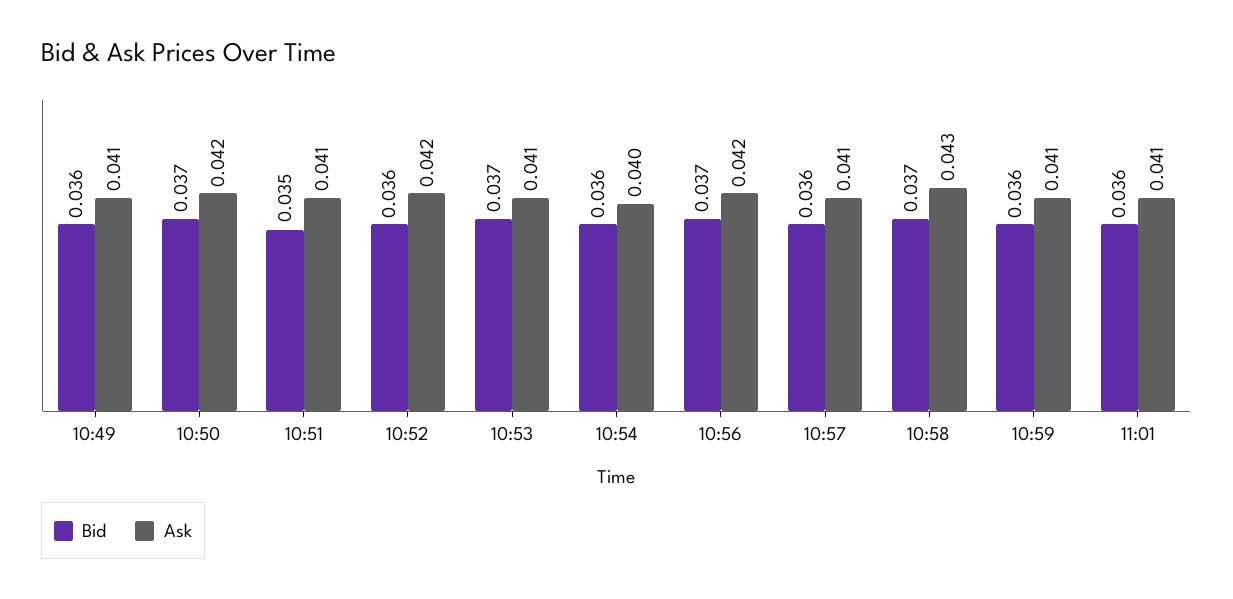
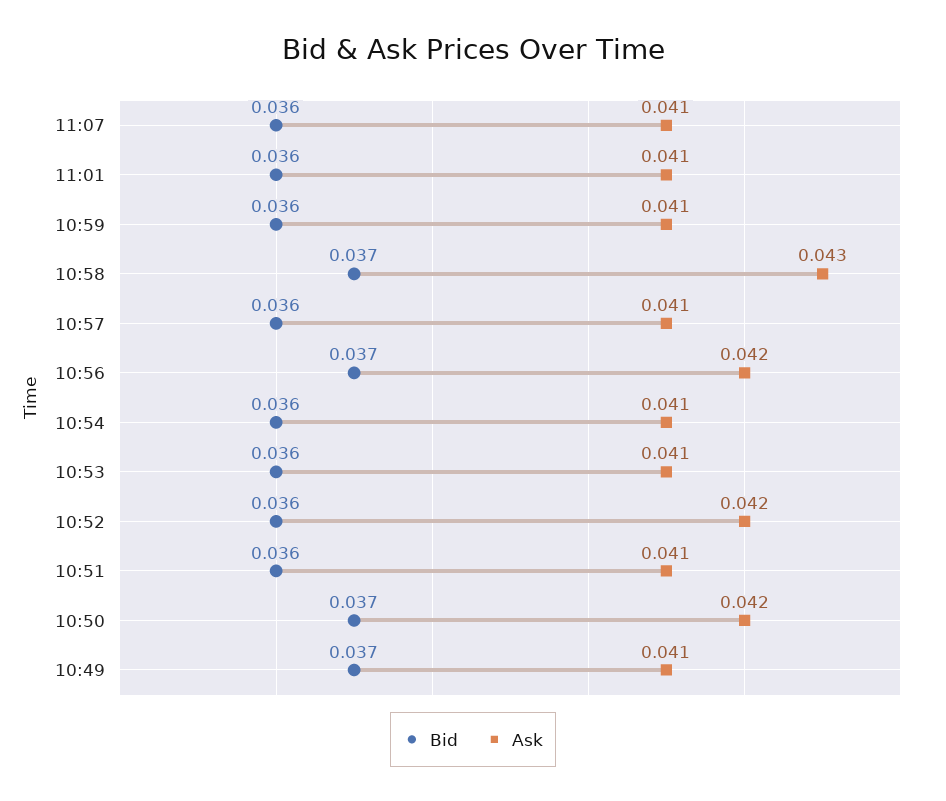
Bid, 10:49: 0.036 -> 0.037
Bid, 10:51: 0.035 -> 0.036
Bid, 10:53: 0.037 -> 0.036
Ask, 10:54: 0.04 -> 0.041
Bid, 11:07: none -> 0.036
Ask, 11:07: none -> 0.041

